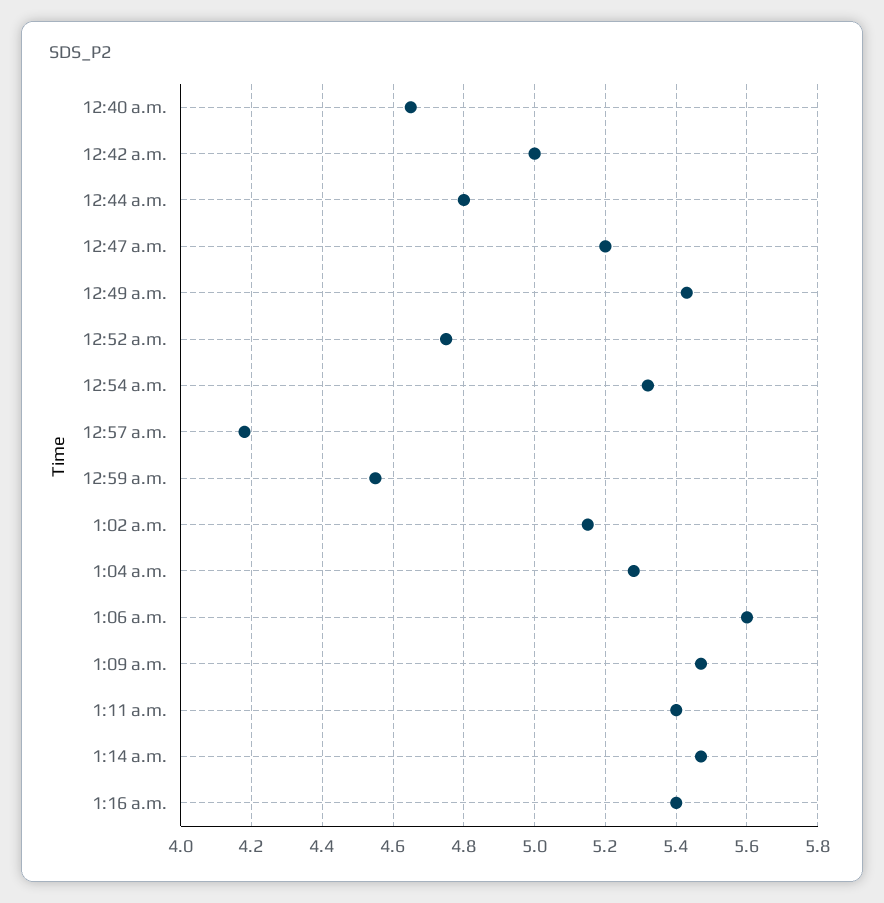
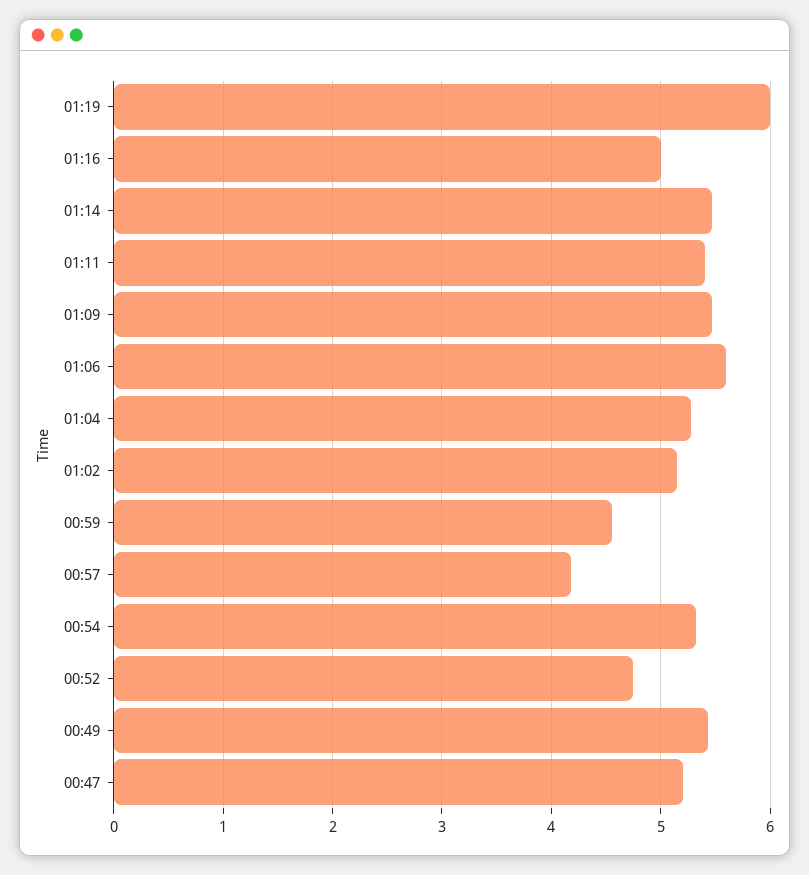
12:40 a.m.: 4.65 -> none
12:42 a.m.: 5 -> none
12:44 a.m.: 4.8 -> none
1:16 a.m.: 5.4 -> 5
01:19: none -> 6

